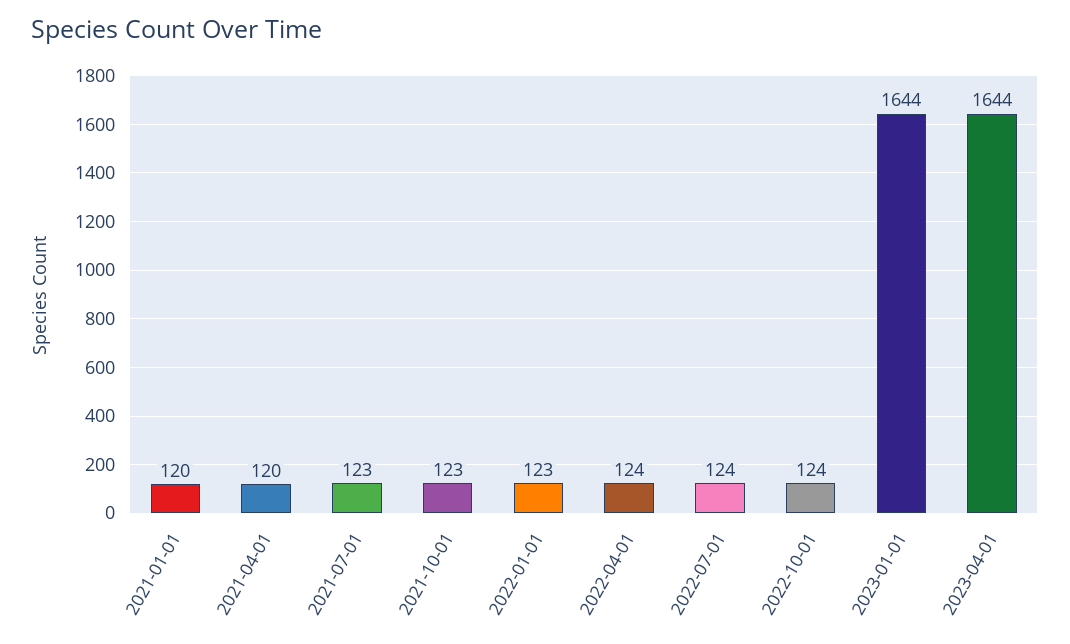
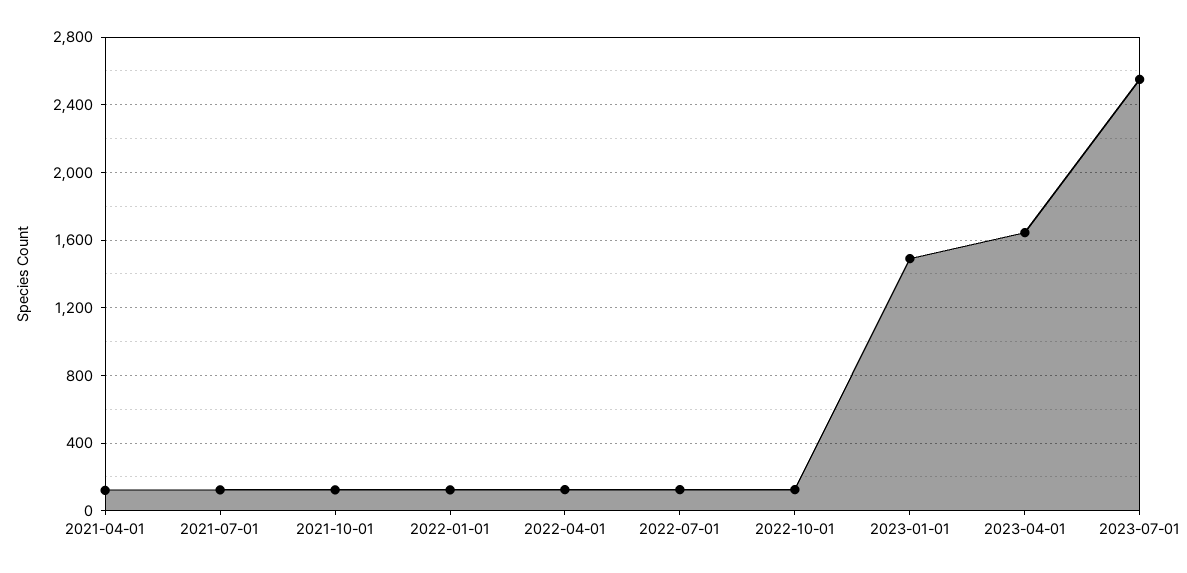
2021-01-01: 120 -> none
2023-01-01: 1644 -> 1500
2023-07-01: none -> 2550

